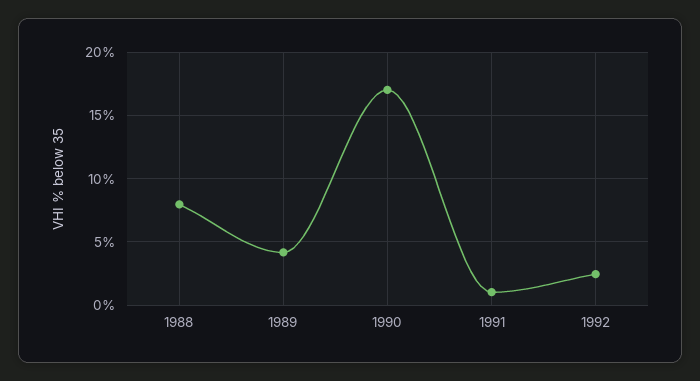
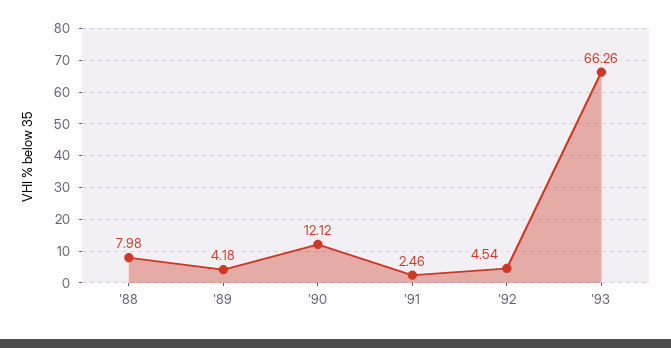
1990: 17 -> 12.12
1991: 1 -> 2.46
1992: 2.5 -> 4.54
'93: none -> 66.26

